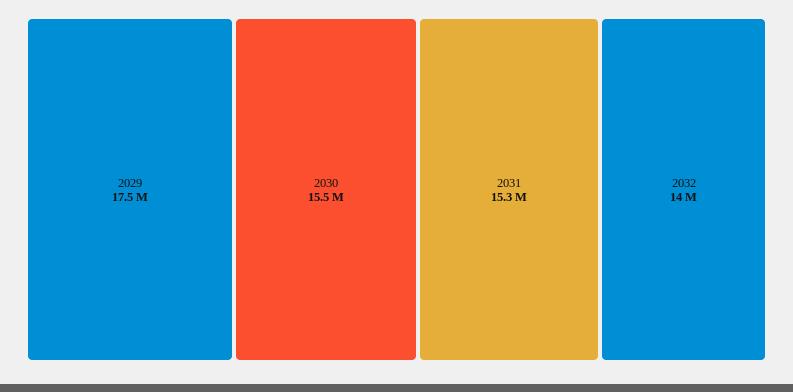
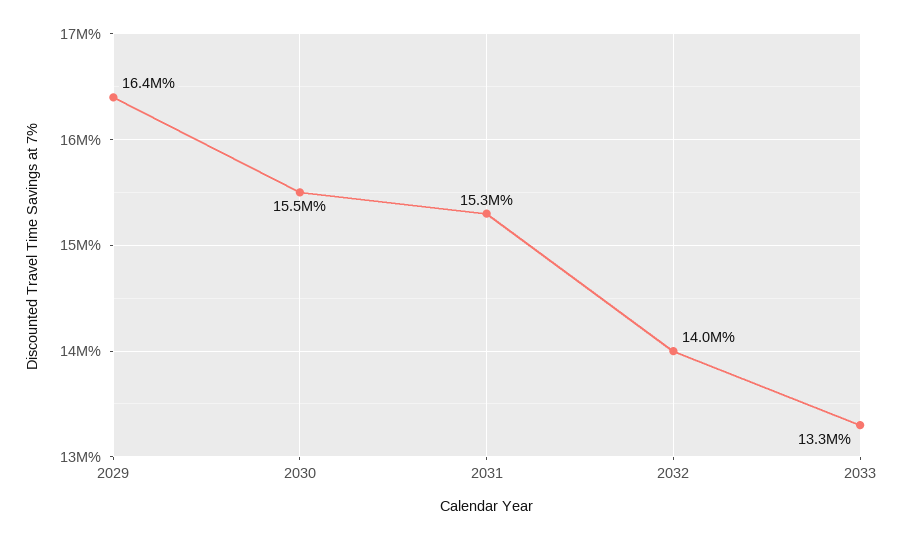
2029: 17500000 -> 16400000
2033: none -> 13300000

